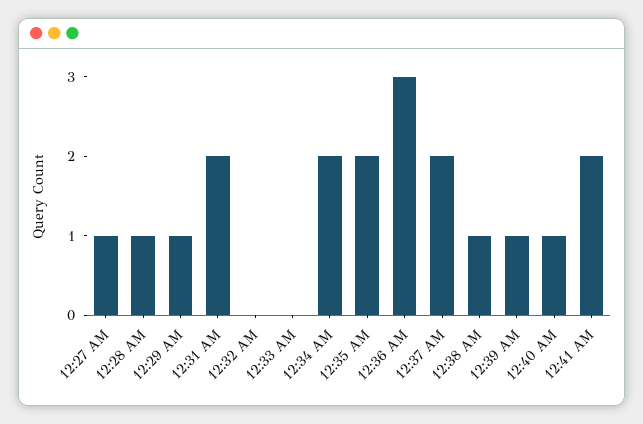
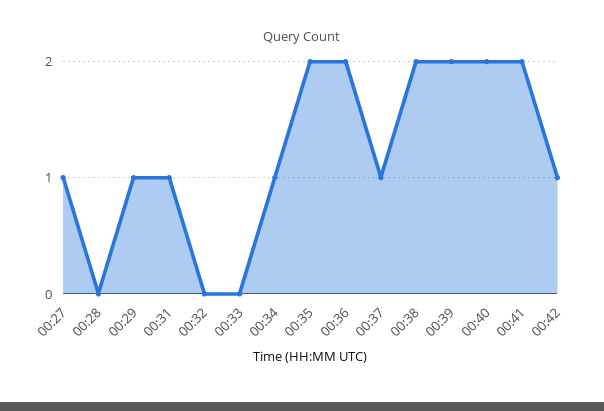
12:28 AM: 1 -> 0
12:31 AM: 2 -> 1
12:34 AM: 2 -> 1
12:36 AM: 3 -> 2
12:37 AM: 2 -> 1
12:38 AM: 1 -> 2
12:39 AM: 1 -> 2
12:40 AM: 1 -> 2
00:42: none -> 1

